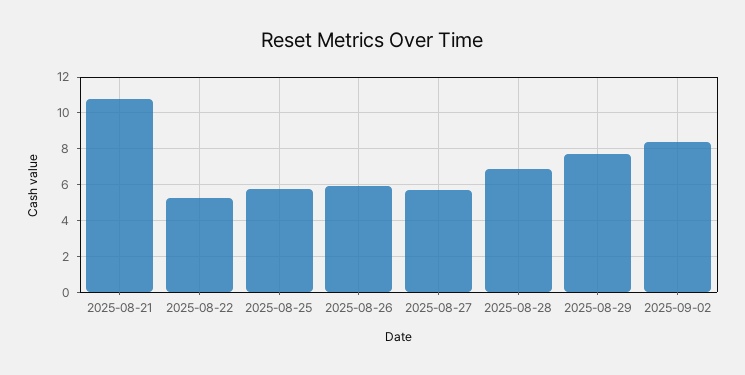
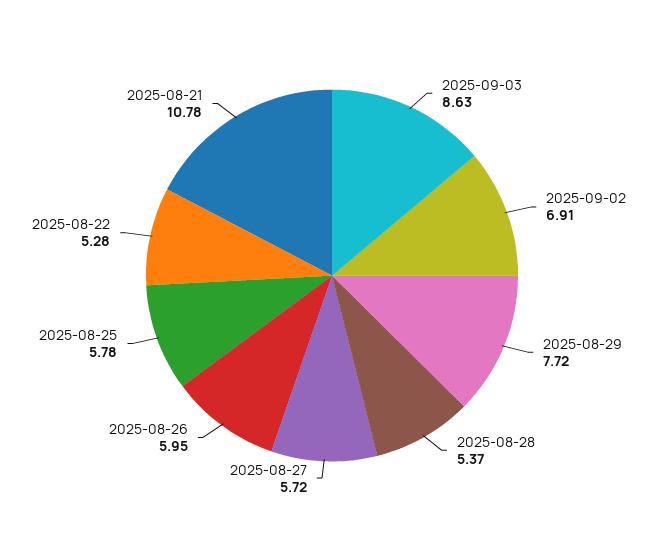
2025-08-28: 7 -> 5.37
2025-09-02: 8.5 -> 6.91
2025-09-03: none -> 8.63

